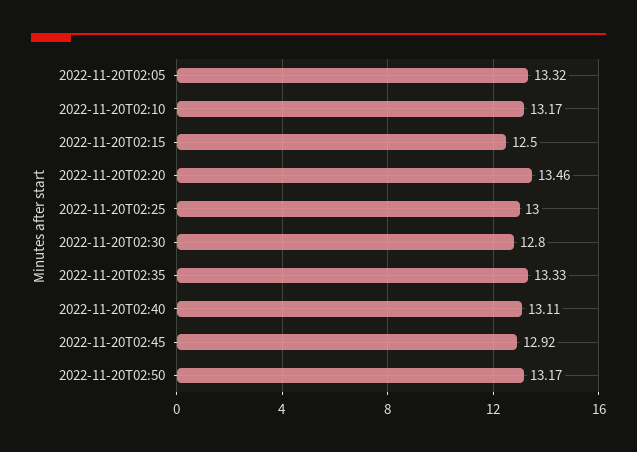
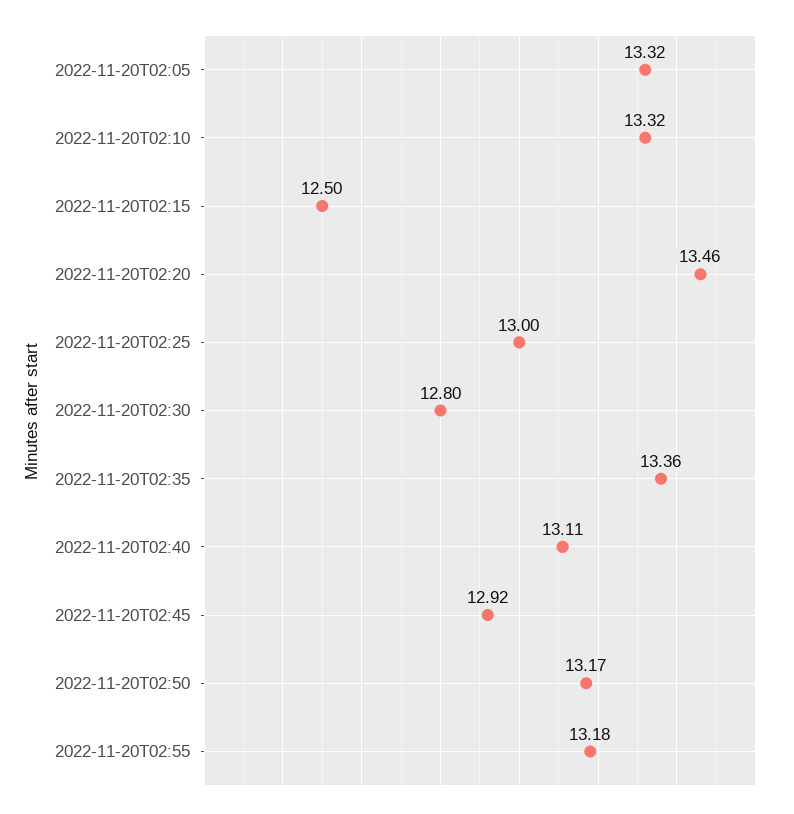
2022-11-20T02:10: 13.17 -> 13.32
2022-11-20T02:35: 13.33 -> 13.36
2022-11-20T02:55: none -> 13.18

